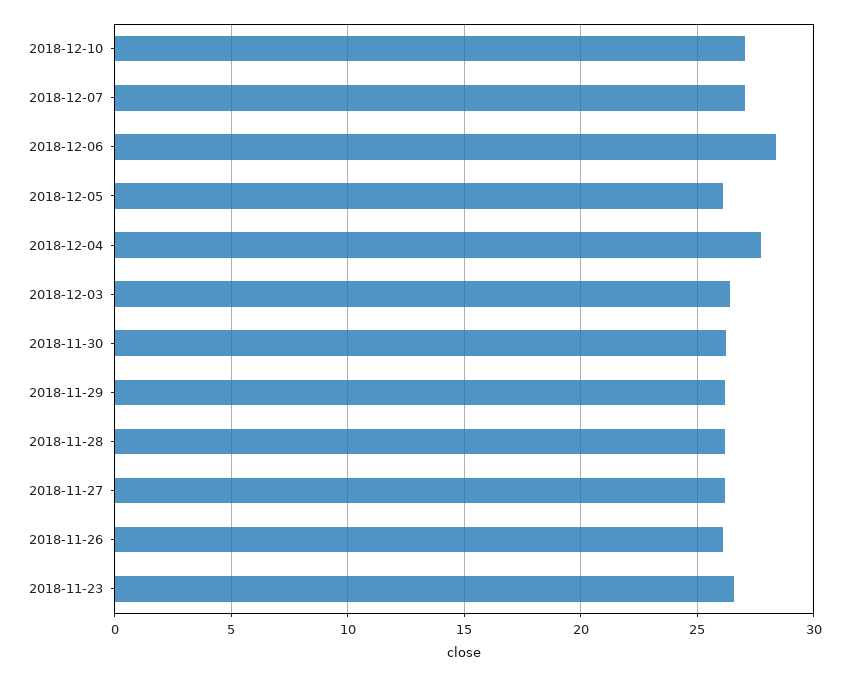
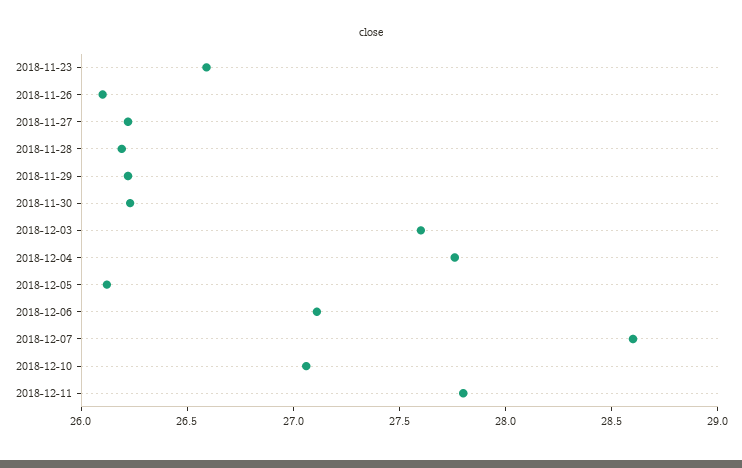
2018-12-07: 27 -> 28.6
2018-12-06: 28.5 -> 27.1
2018-12-03: 26.5 -> 27.6
2018-12-11: none -> 27.8

